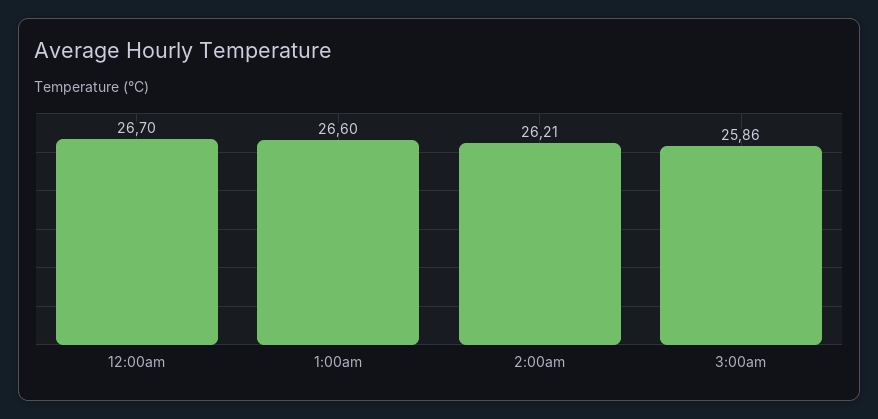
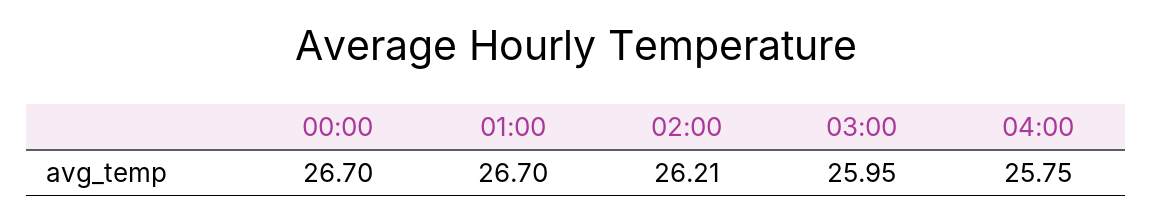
1:00am: 26.6 -> 26.7
3:00am: 25.86 -> 25.95
04:00: none -> 25.75

